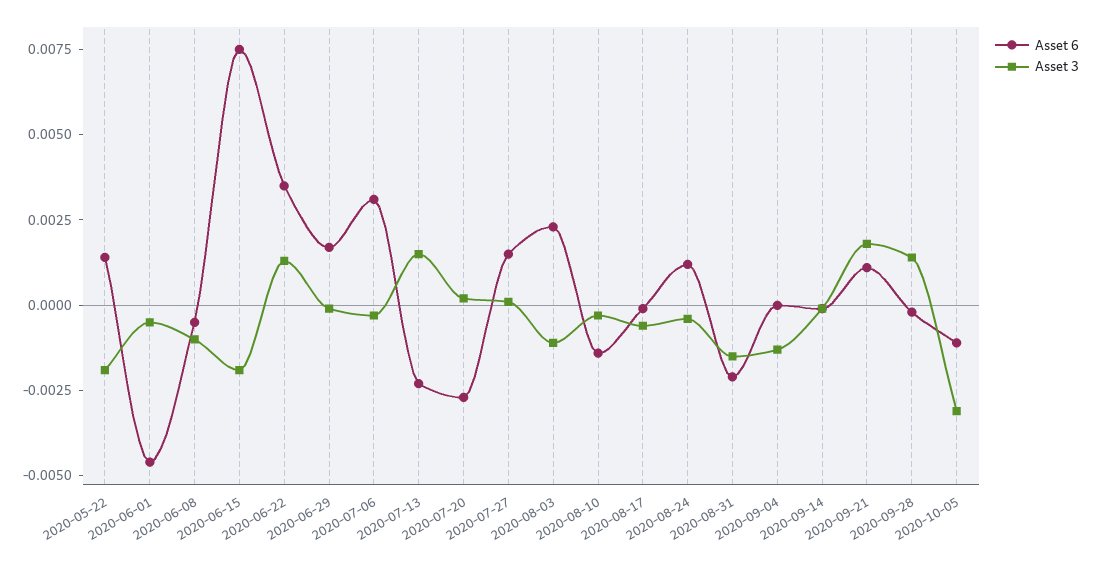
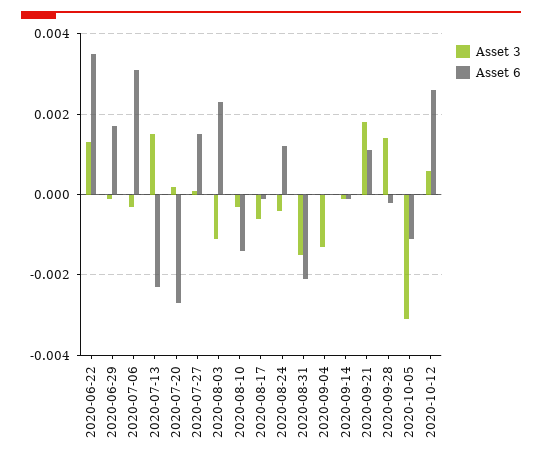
Asset 6, 2020-05-22: 0.0015 -> none
Asset 3, 2020-05-22: -0.002 -> none
Asset 6, 2020-06-01: -0.0045 -> none
Asset 3, 2020-06-01: -0.0005 -> none
Asset 6, 2020-06-08: -0.0005 -> none
Asset 3, 2020-06-08: -0.001 -> none
Asset 6, 2020-06-15: 0.0075 -> none
Asset 3, 2020-06-15: -0.002 -> none
Asset 3, 2020-10-12: none -> 0.0005
Asset 6, 2020-10-12: none -> 0.0025

